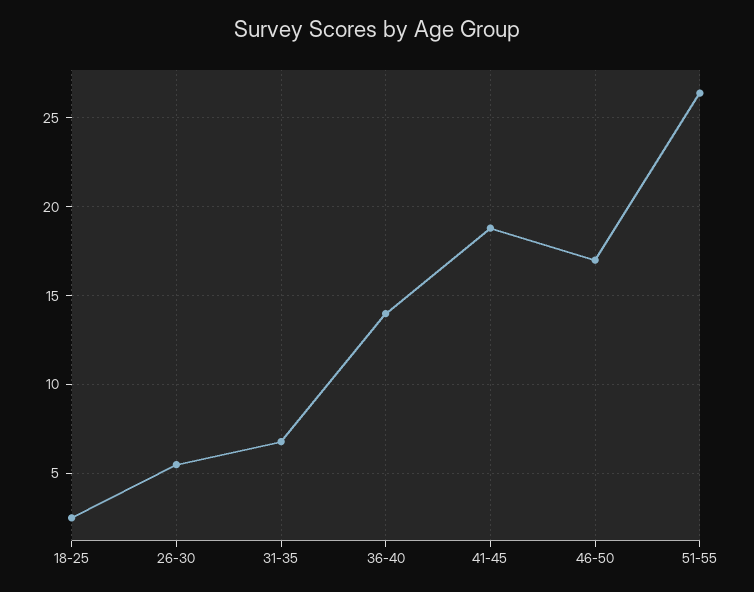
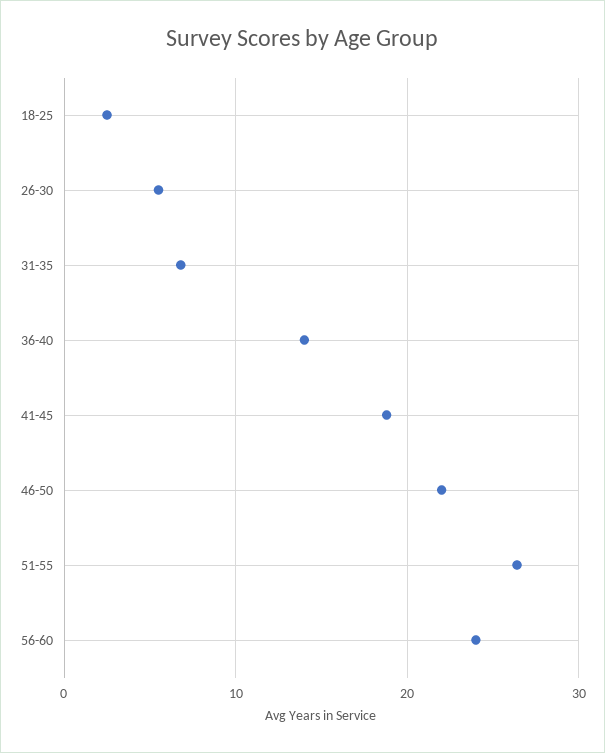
46-50: 17 -> 22
56-60: none -> 24

